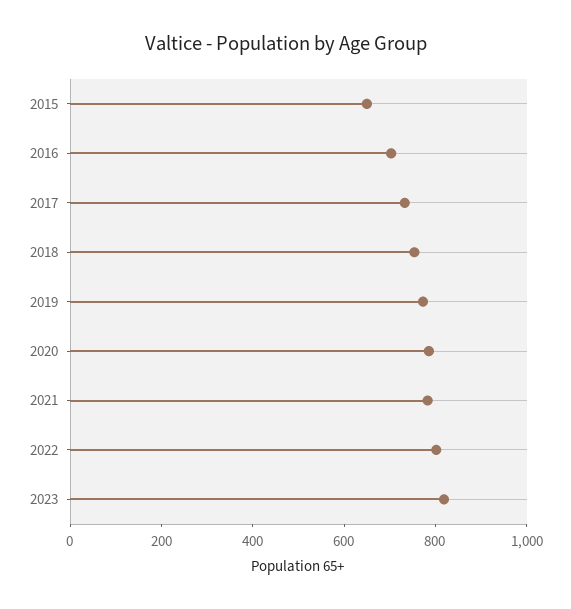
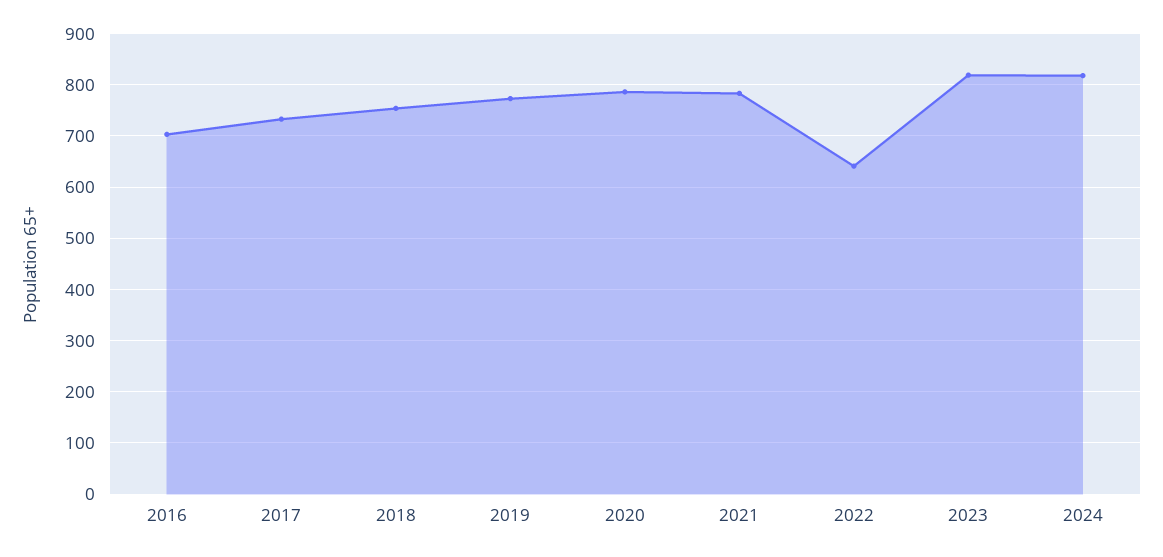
2015: 650 -> none
2022: 800 -> 640
2024: none -> 820

